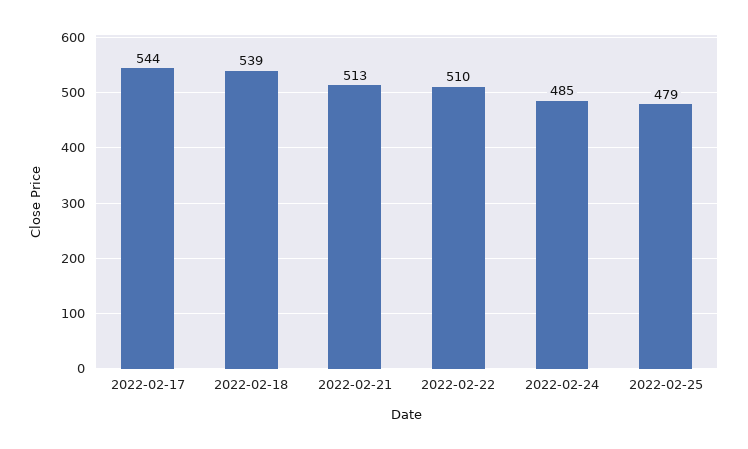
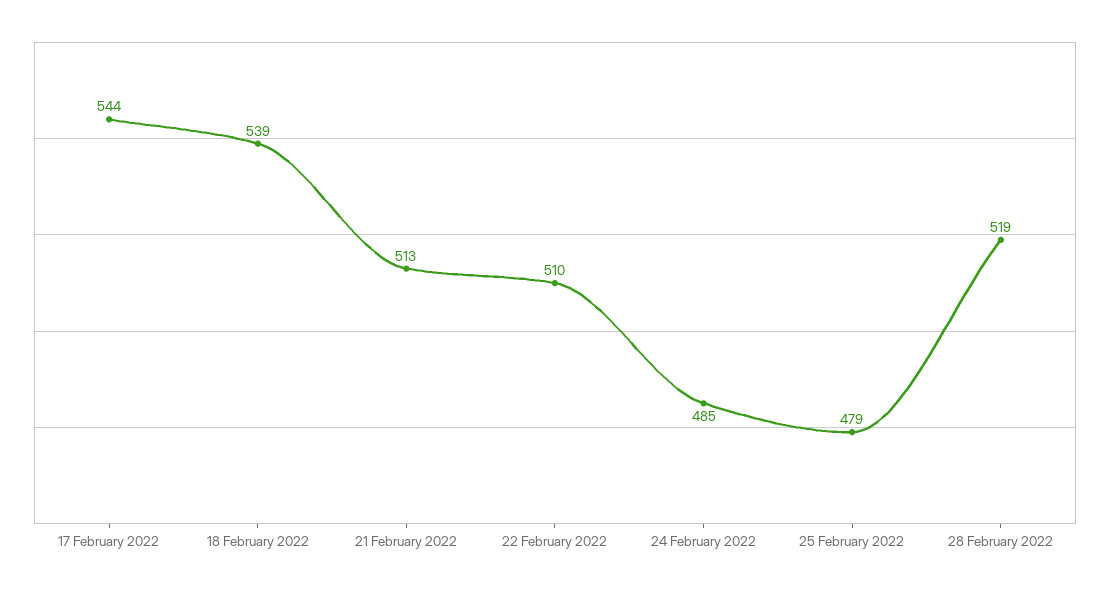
28 February 2022: none -> 519

